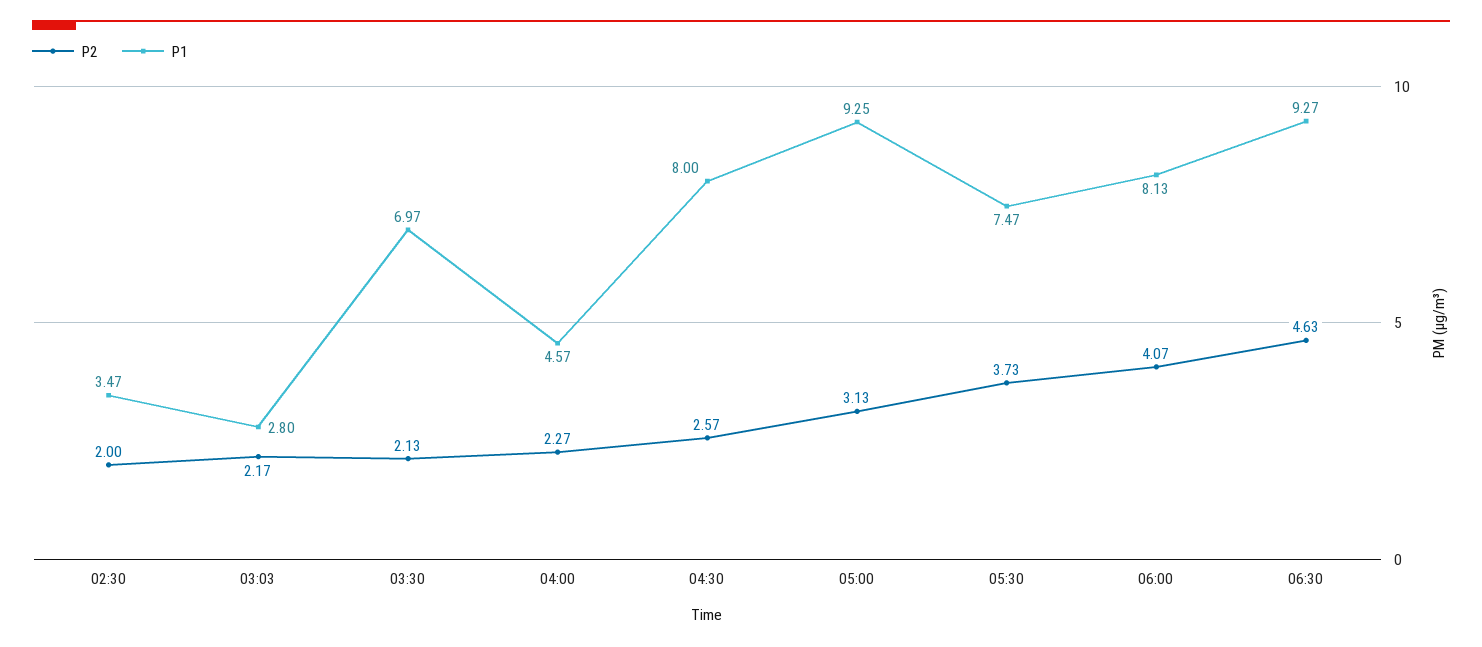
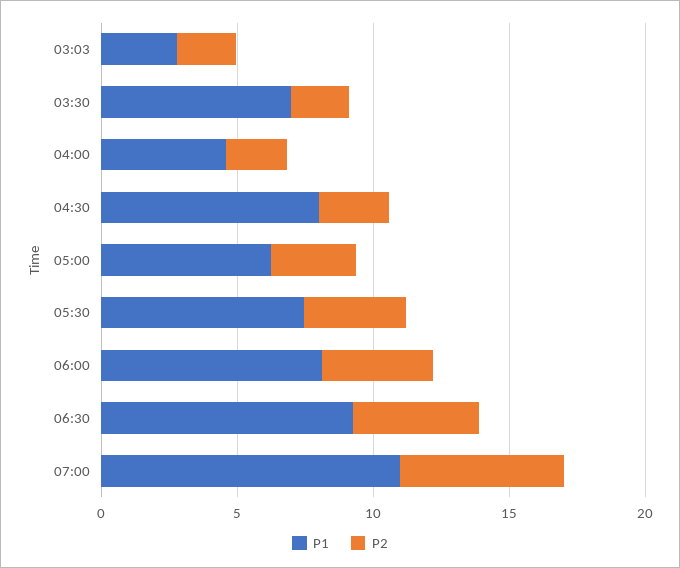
P2, 02:30: 2 -> none
P1, 02:30: 3.47 -> none
P1, 05:00: 9.25 -> 6
P1, 07:00: none -> 11
P2, 07:00: none -> 6

